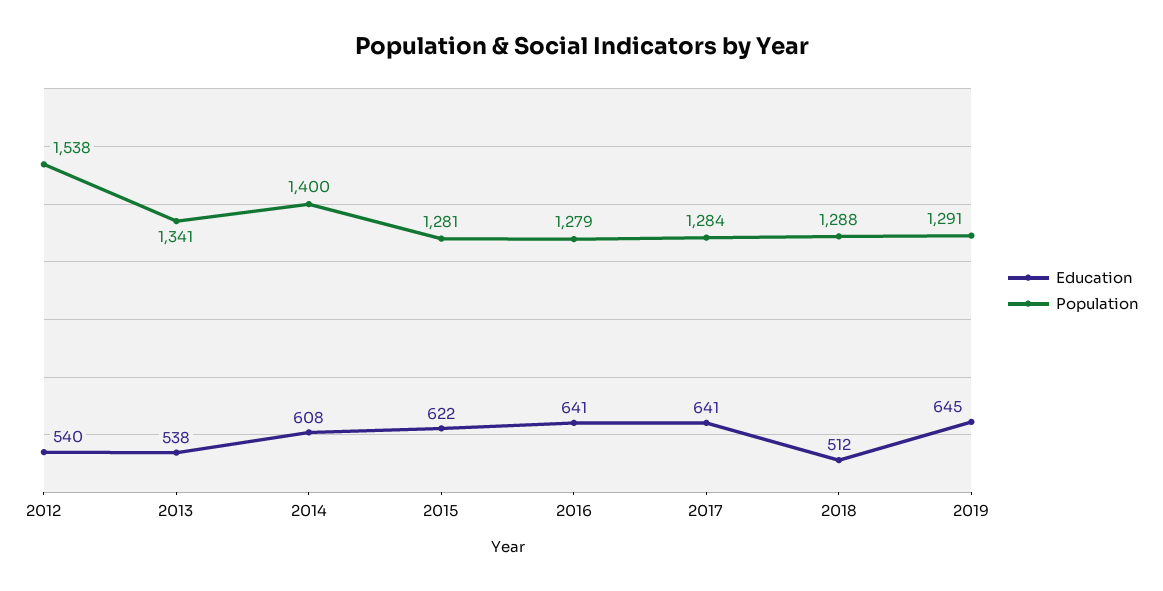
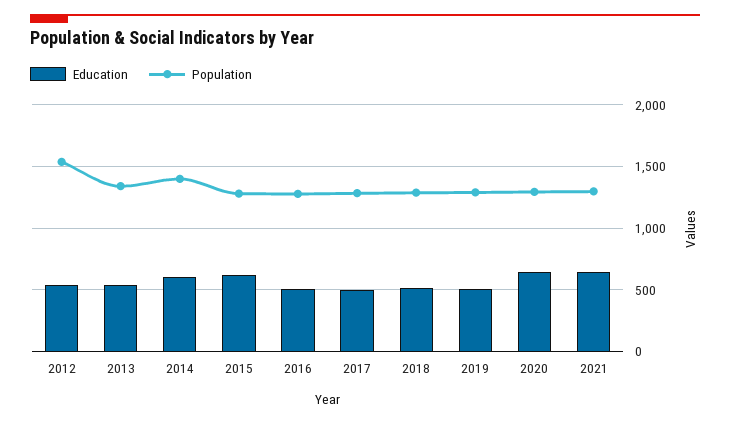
Education, 2016: 641 -> 500
Education, 2017: 641 -> 500
Education, 2019: 645 -> 500
Education, 2020: none -> 650
Population, 2020: none -> 1300
Education, 2021: none -> 650
Population, 2021: none -> 1300

